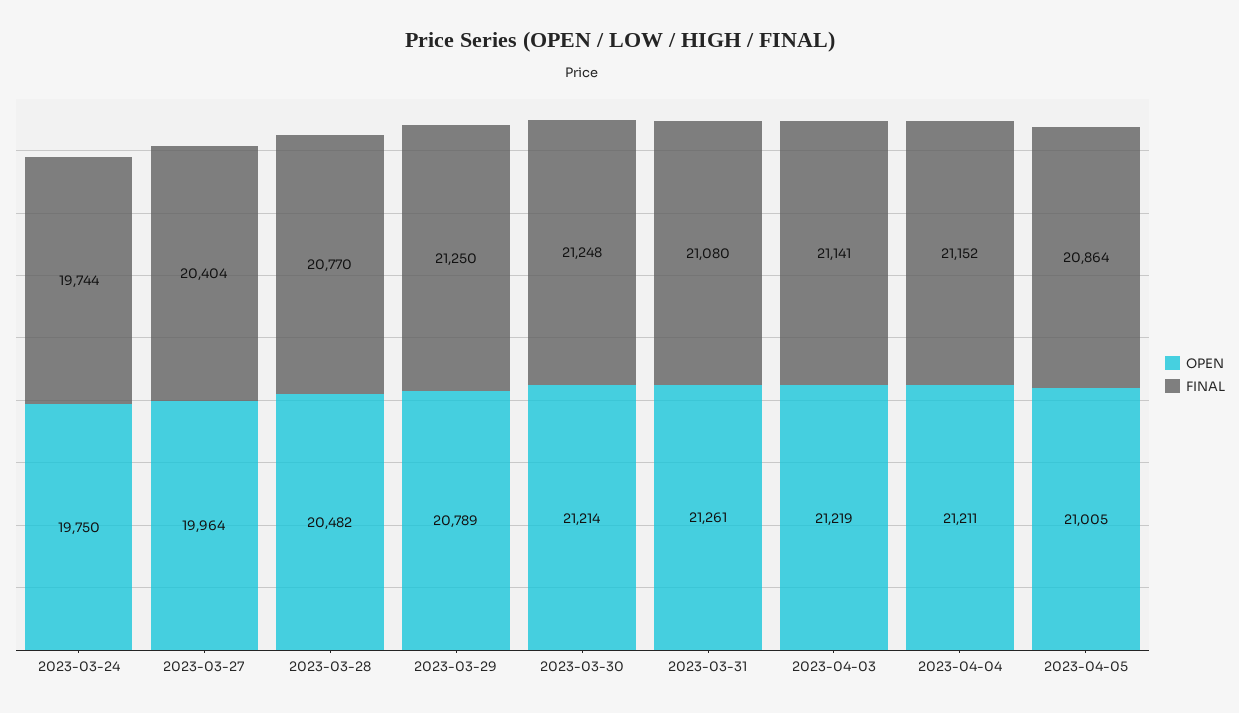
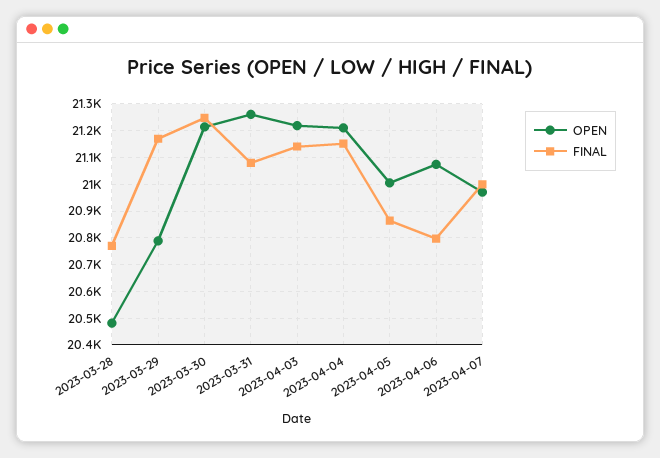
OPEN, 2023-03-24: 19750 -> none
FINAL, 2023-03-24: 19744 -> none
OPEN, 2023-03-27: 19964 -> none
FINAL, 2023-03-27: 20404 -> none
FINAL, 2023-03-29: 21250 -> 21175
OPEN, 2023-04-06: none -> 21075
FINAL, 2023-04-06: none -> 20800
OPEN, 2023-04-07: none -> 20975
FINAL, 2023-04-07: none -> 21000

